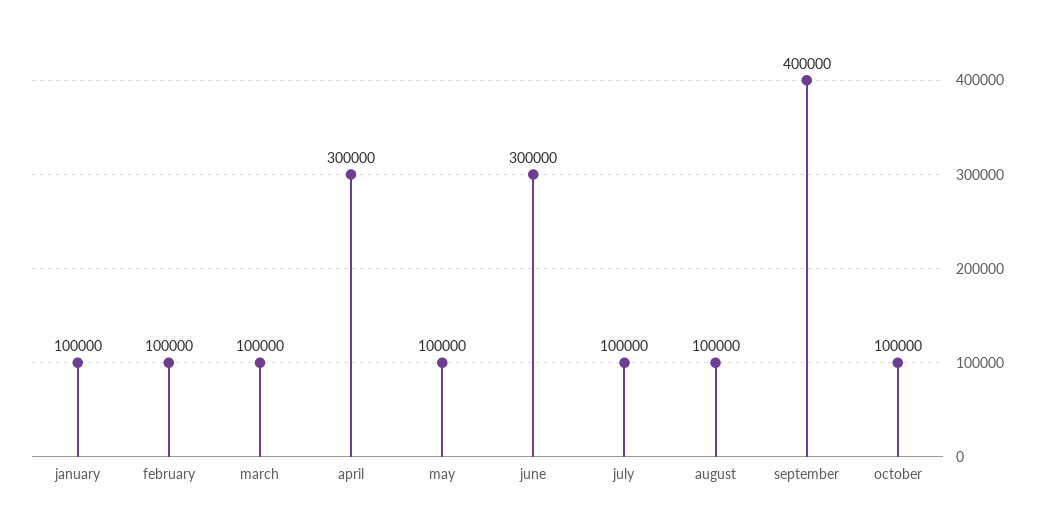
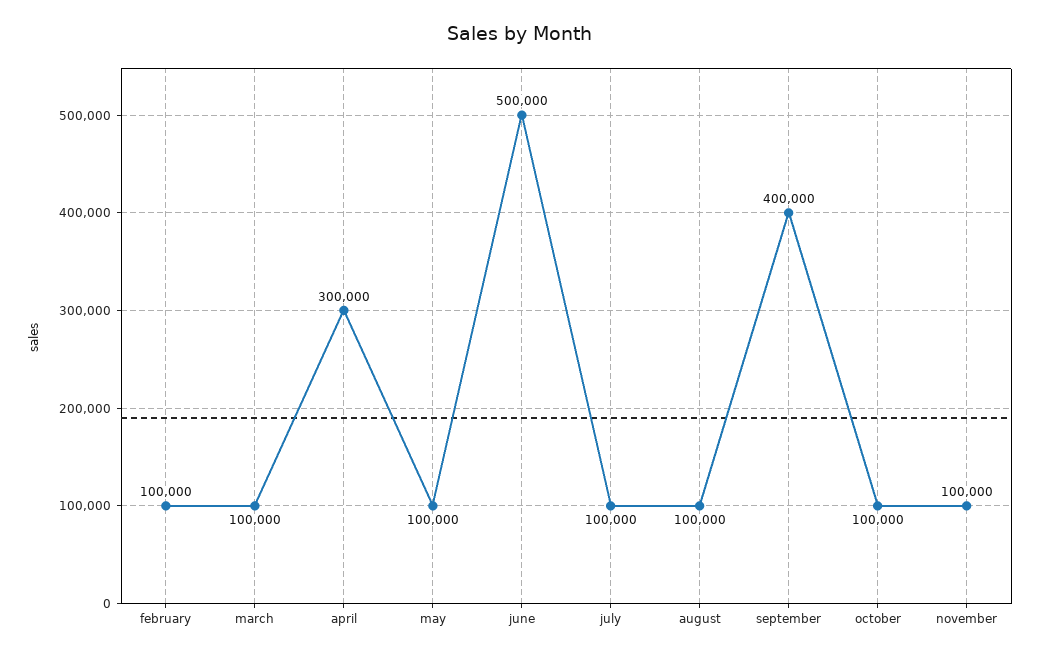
january: 100000 -> none
june: 300000 -> 500000
november: none -> 100000

